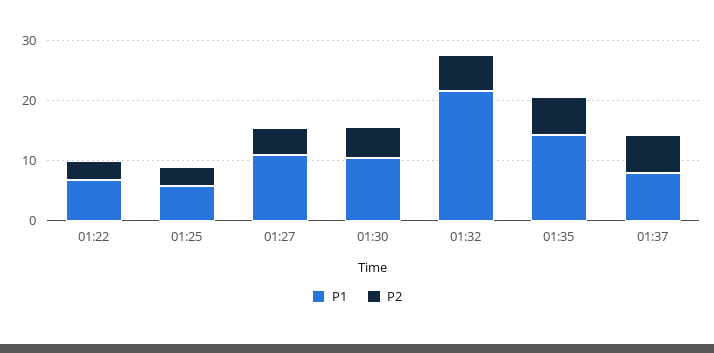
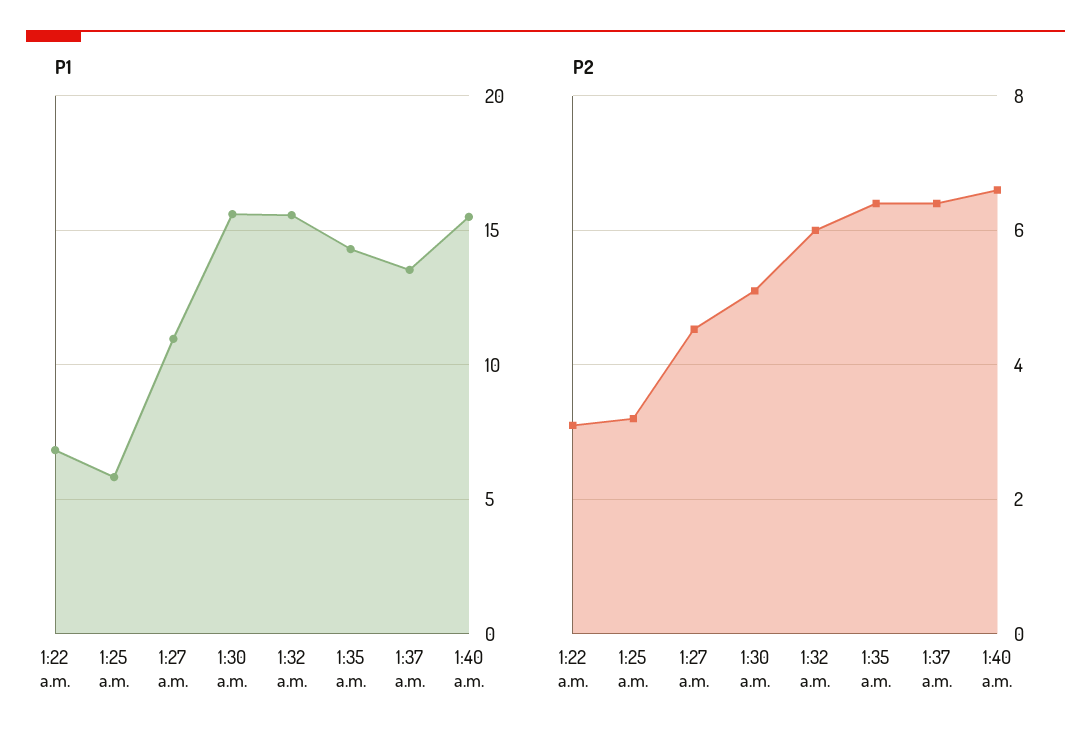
P1, 01:30: 10 -> 15.5
P1, 01:32: 22 -> 15.5
P1, 01:37: 8 -> 13.5
P1, 1:40 a.m.: none -> 15.5
P2, 1:40 a.m.: none -> 6.6

